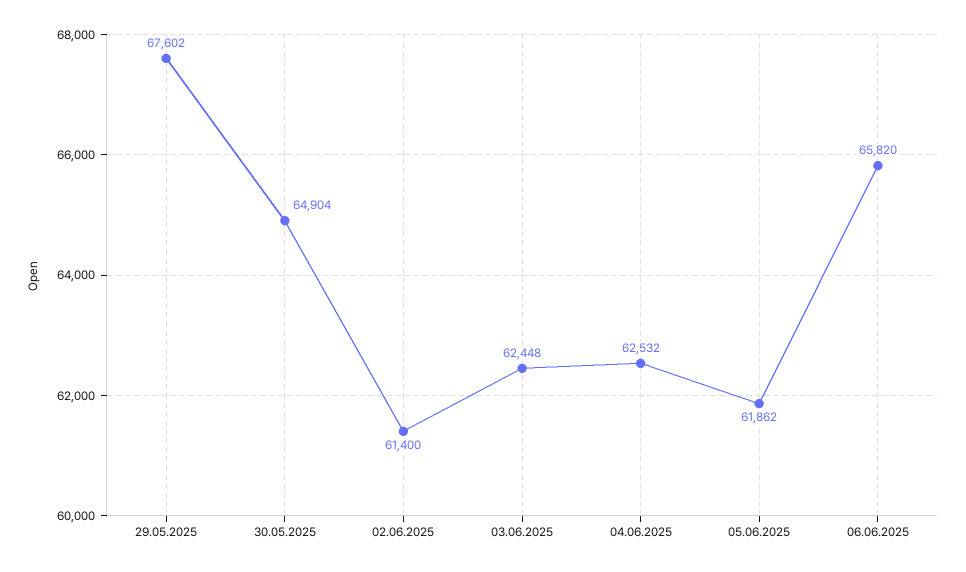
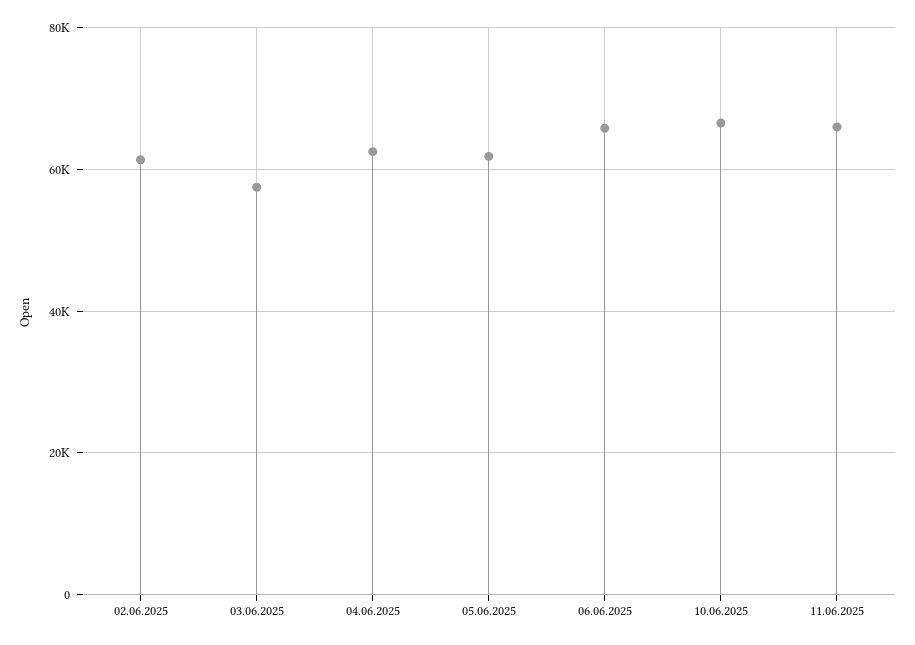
29.05.2025: 67602 -> none
30.05.2025: 64904 -> none
03.06.2025: 62448 -> 58000
10.06.2025: none -> 66000
11.06.2025: none -> 66000

